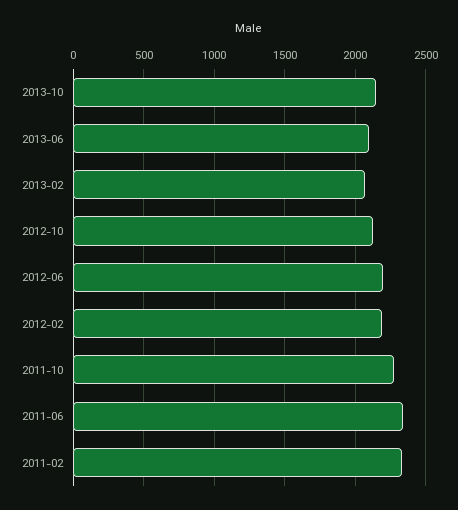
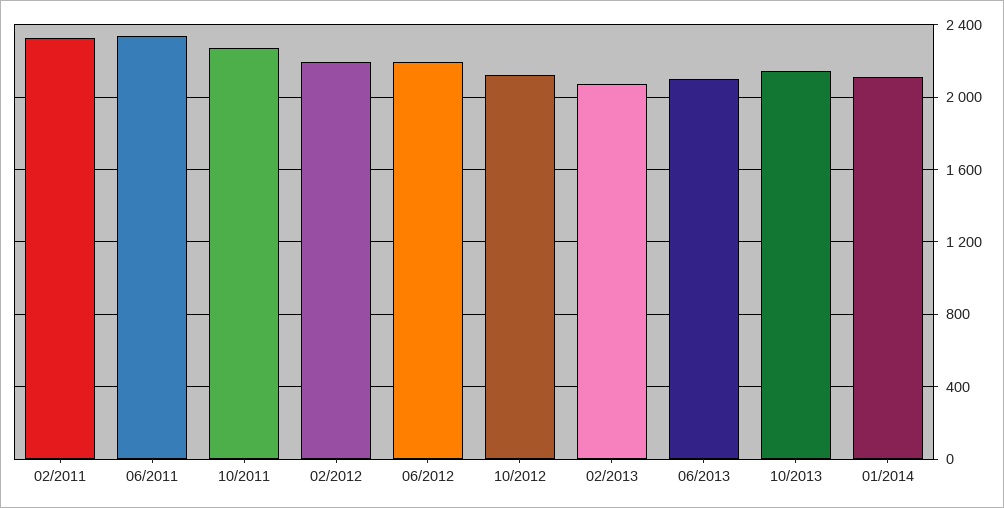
01/2014: none -> 2100

